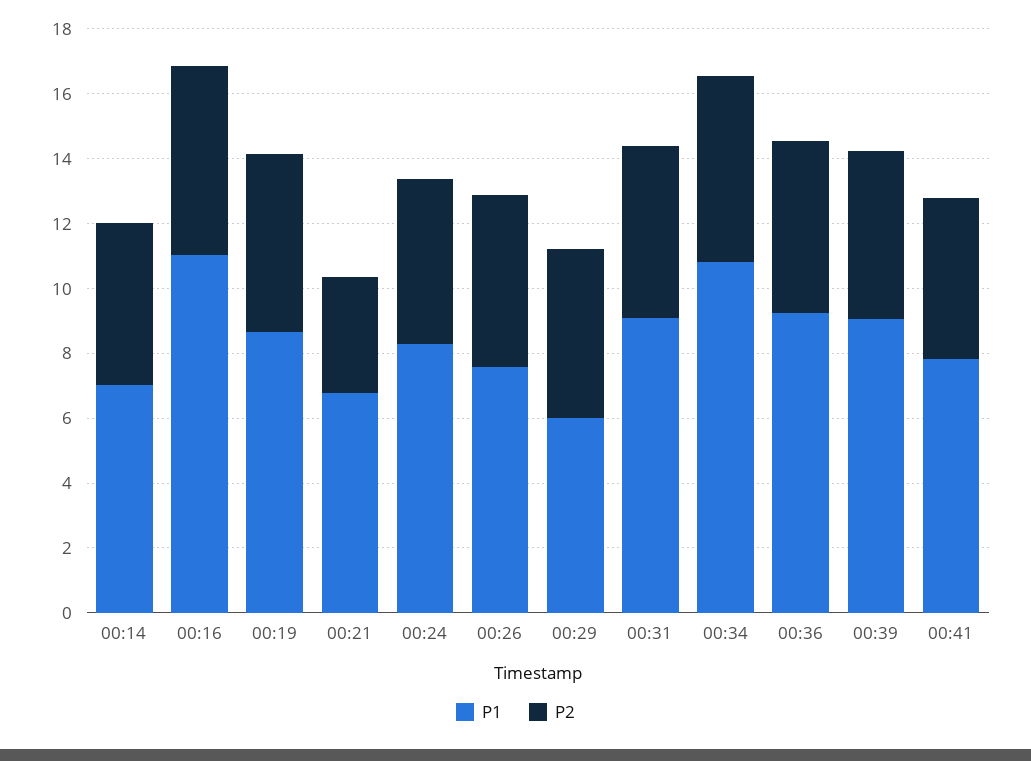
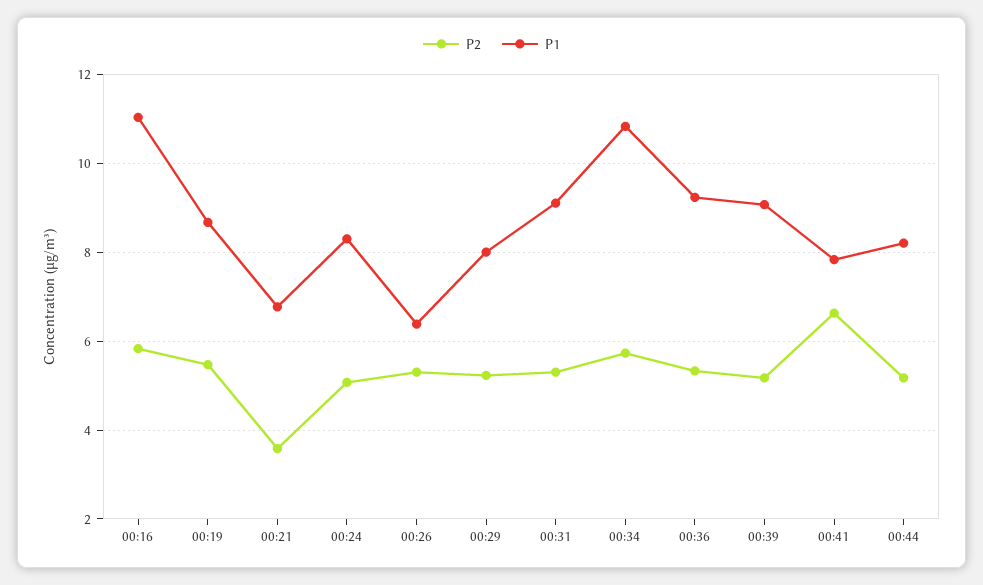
P1, 00:14: 7 -> none
P2, 00:14: 5 -> none
P1, 00:26: 7.5 -> 6.4
P1, 00:29: 6 -> 8
P2, 00:41: 5 -> 6.6
P2, 00:44: none -> 5.2
P1, 00:44: none -> 8.2

